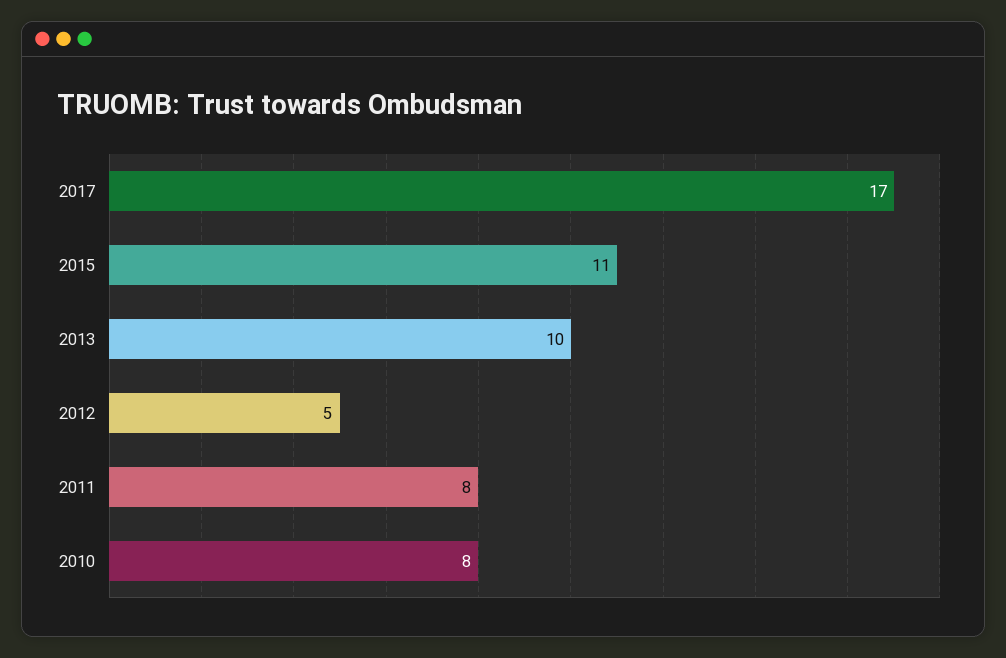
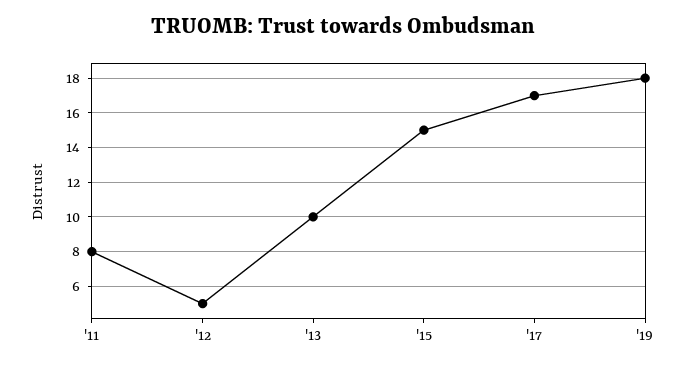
2015: 11 -> 15
2010: 8 -> none
'19: none -> 18

